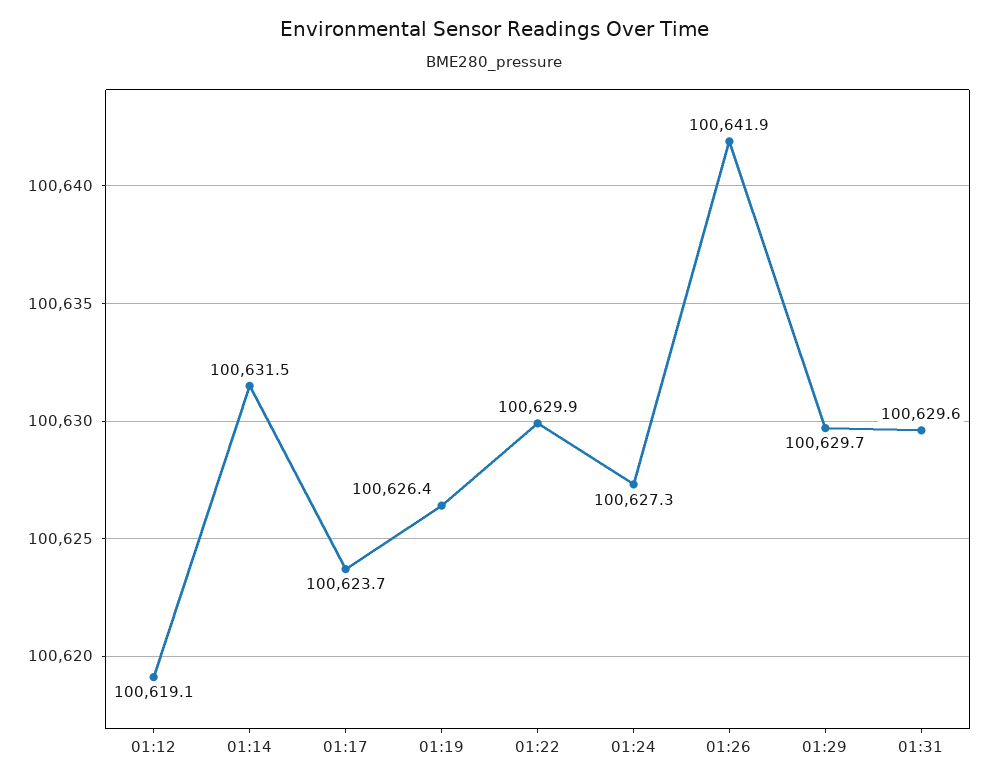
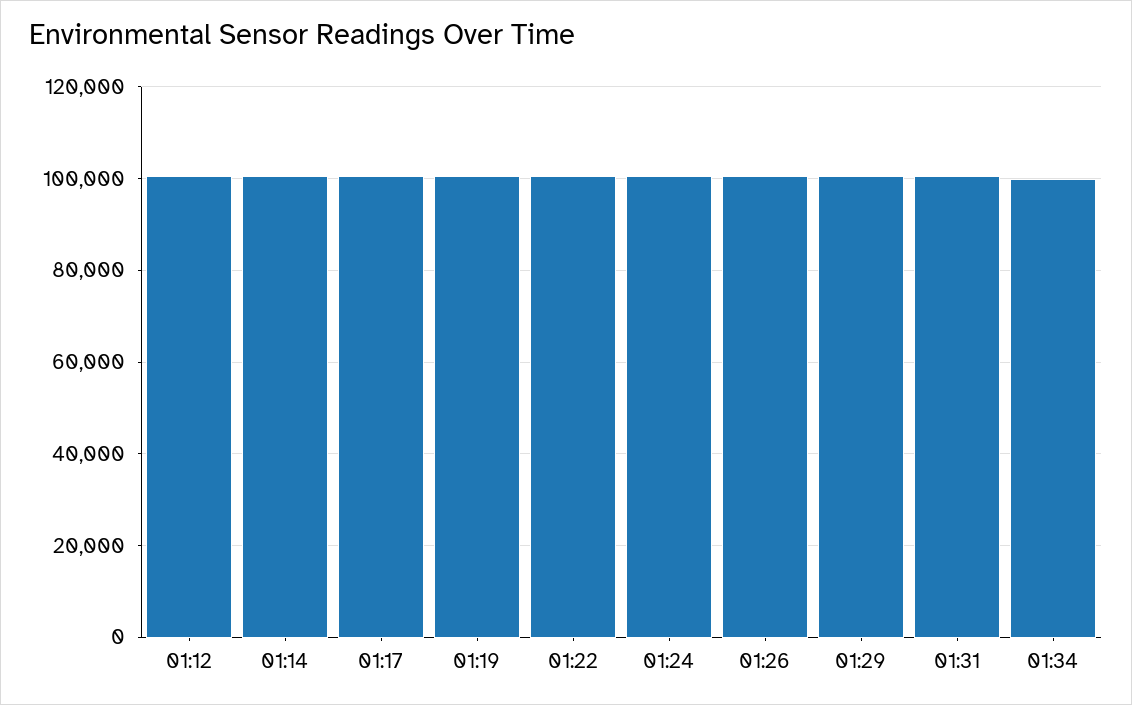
01:34: none -> 100000

